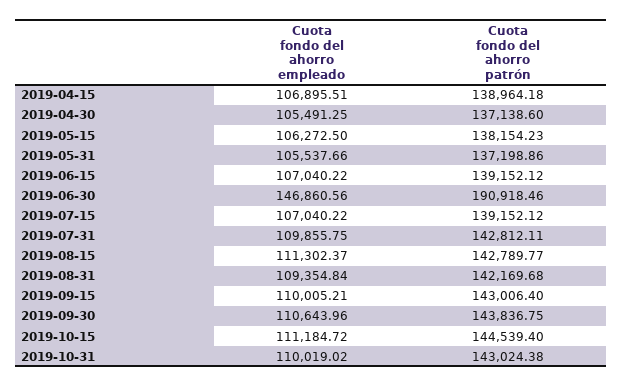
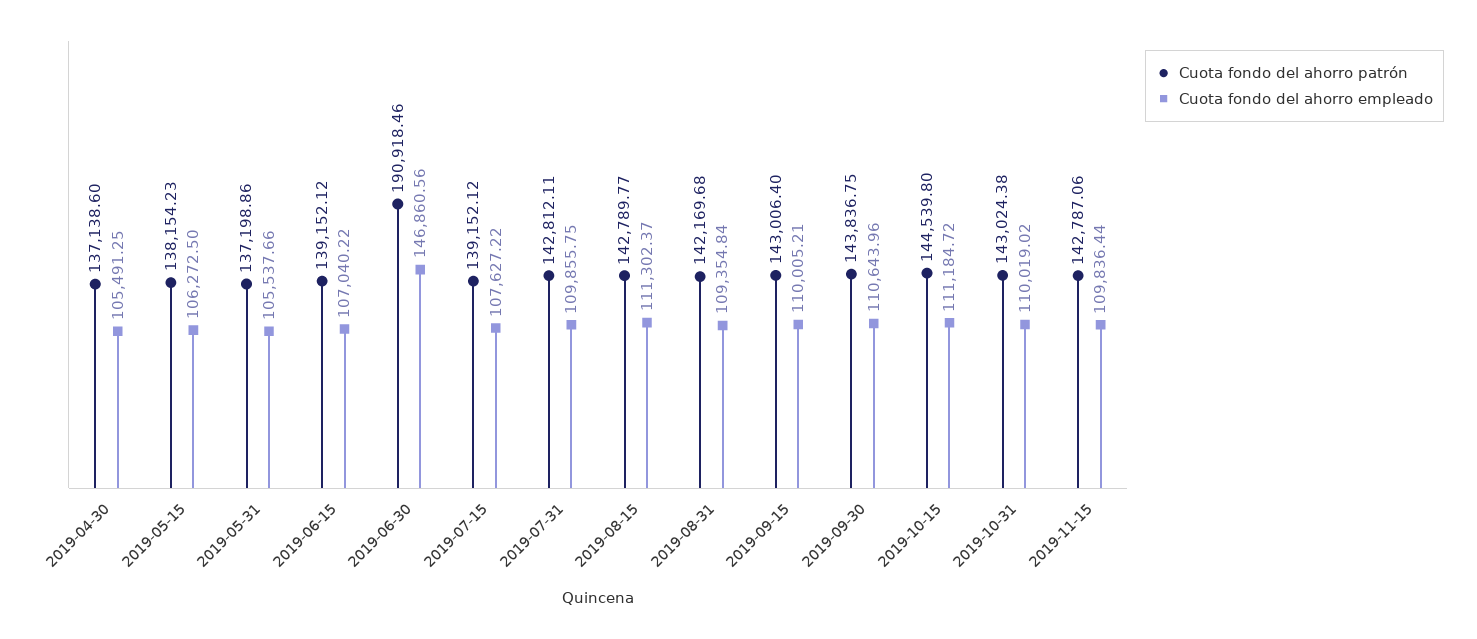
Cuota fondo del ahorro empleado, 2019-04-15: 106895.51 -> none
Cuota fondo del ahorro patrón, 2019-04-15: 138964.18 -> none
Cuota fondo del ahorro empleado, 2019-07-15: 107040.22 -> 107627.22
Cuota fondo del ahorro patrón, 2019-10-15: 144539.4 -> 144539.8
Cuota fondo del ahorro patrón, 2019-11-15: none -> 142787.06
Cuota fondo del ahorro empleado, 2019-11-15: none -> 109836.44

